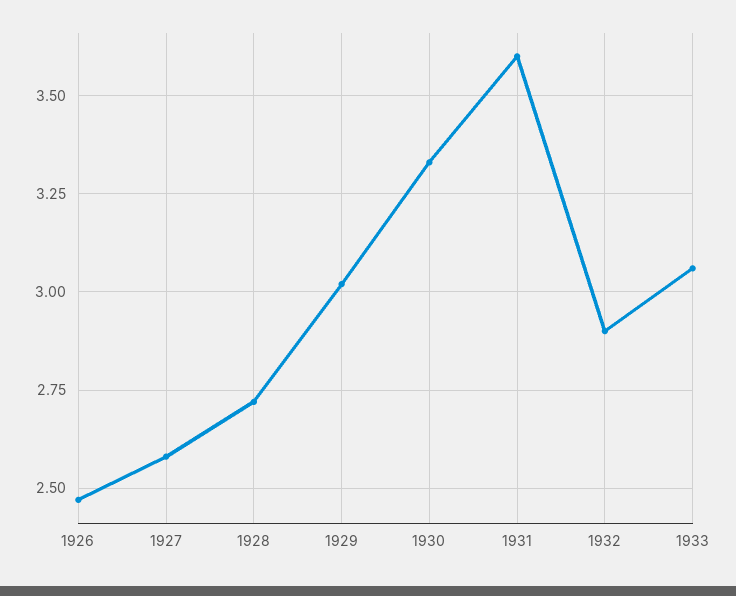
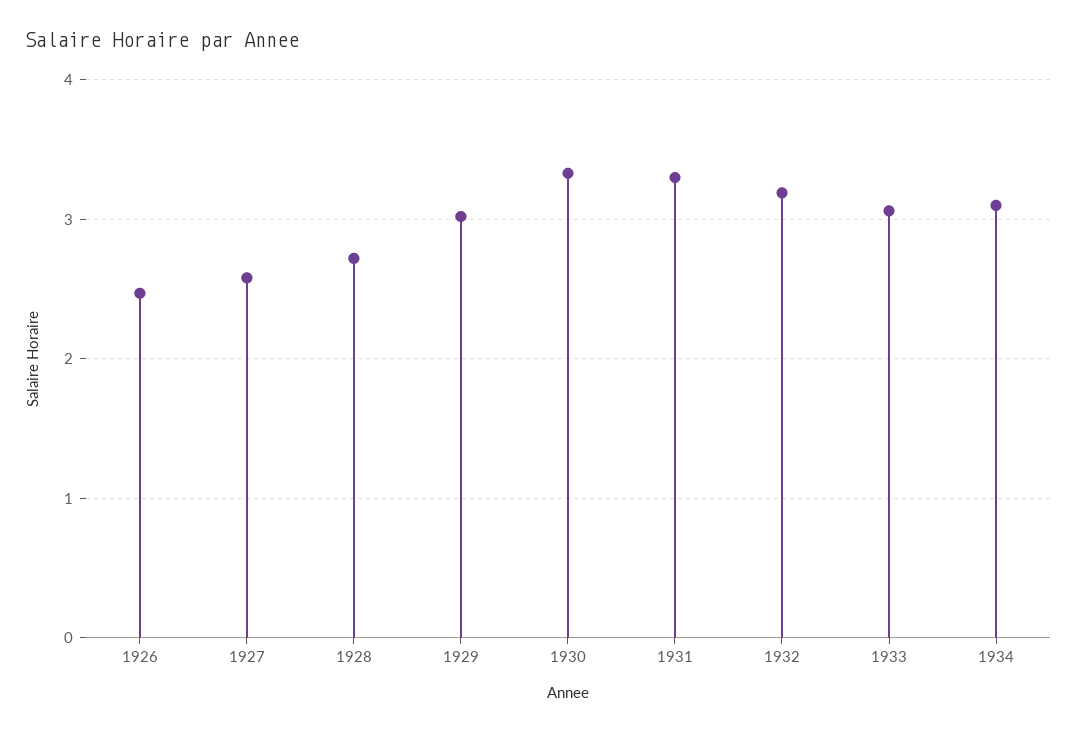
1931: 3.6 -> 3.3
1932: 2.9 -> 3.2
1934: none -> 3.1

